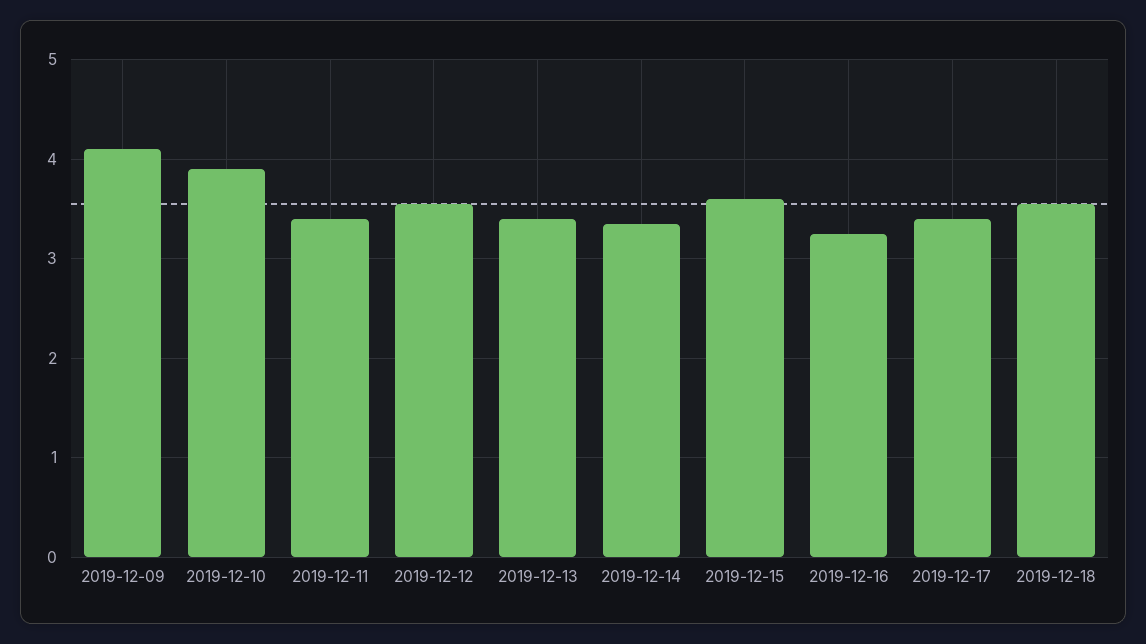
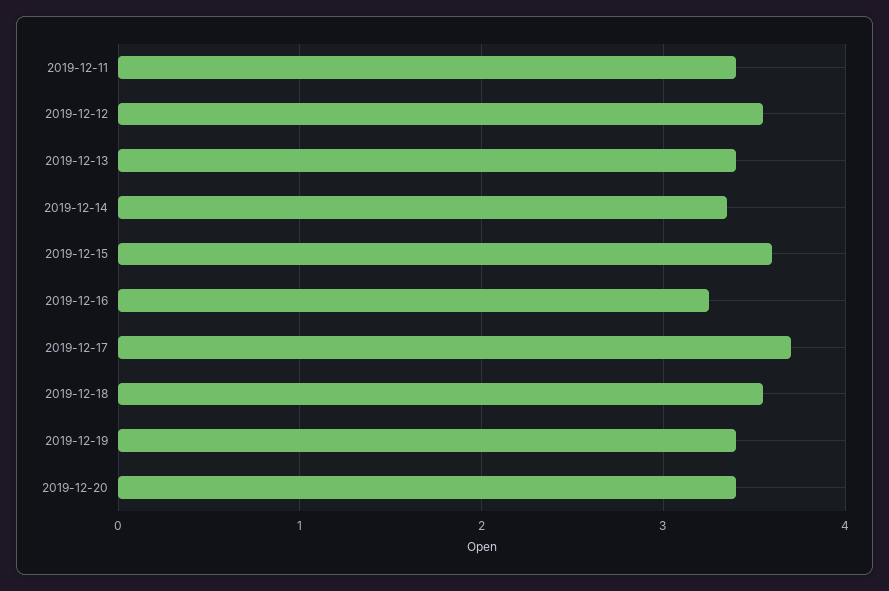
2019-12-09: 4.1 -> none
2019-12-10: 3.9 -> none
2019-12-17: 3.4 -> 3.7
2019-12-19: none -> 3.4
2019-12-20: none -> 3.4

